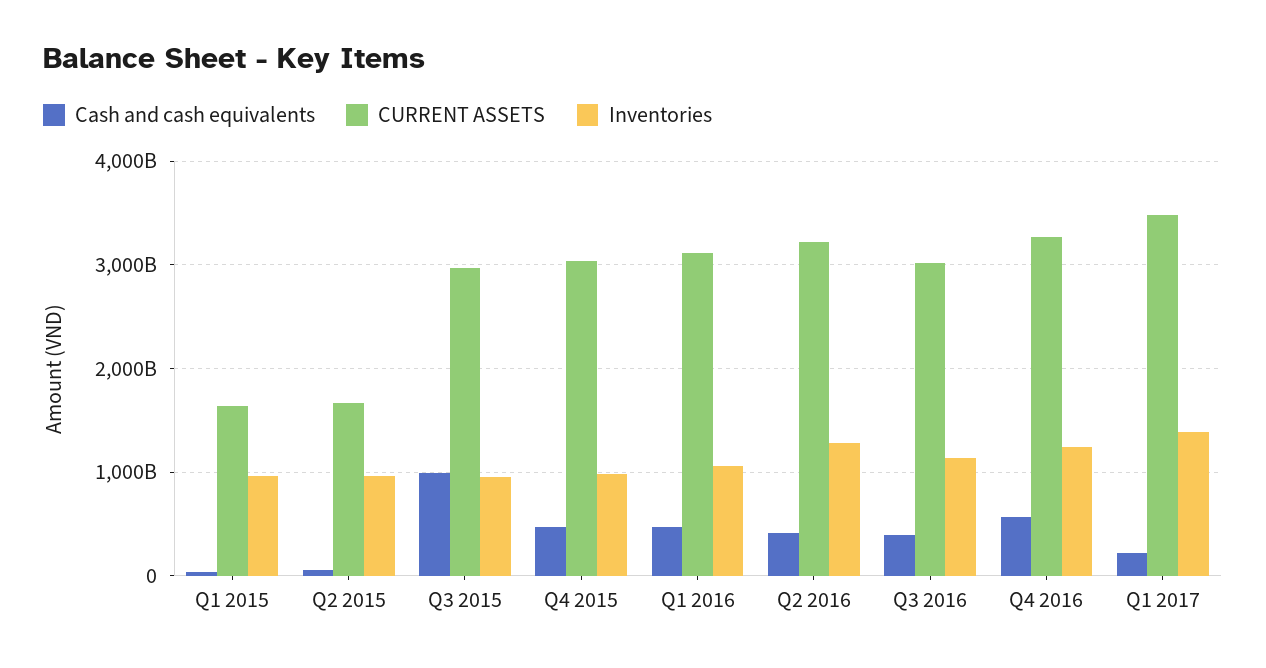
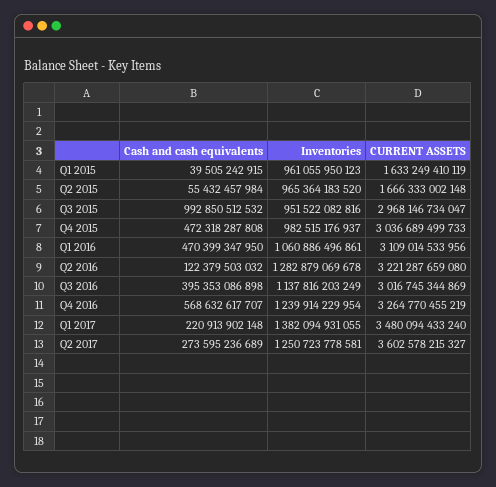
Cash and cash equivalents, Q2 2016: 400000000000 -> 122379503032
Cash and cash equivalents, Q2 2017: none -> 273595236689
Inventories, Q2 2017: none -> 1250723778581
CURRENT ASSETS, Q2 2017: none -> 3602578215327

